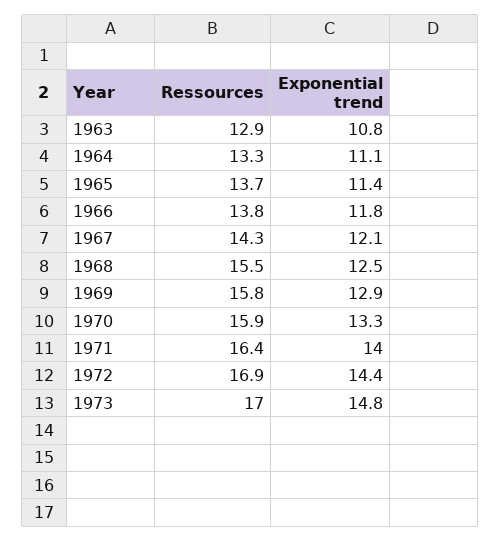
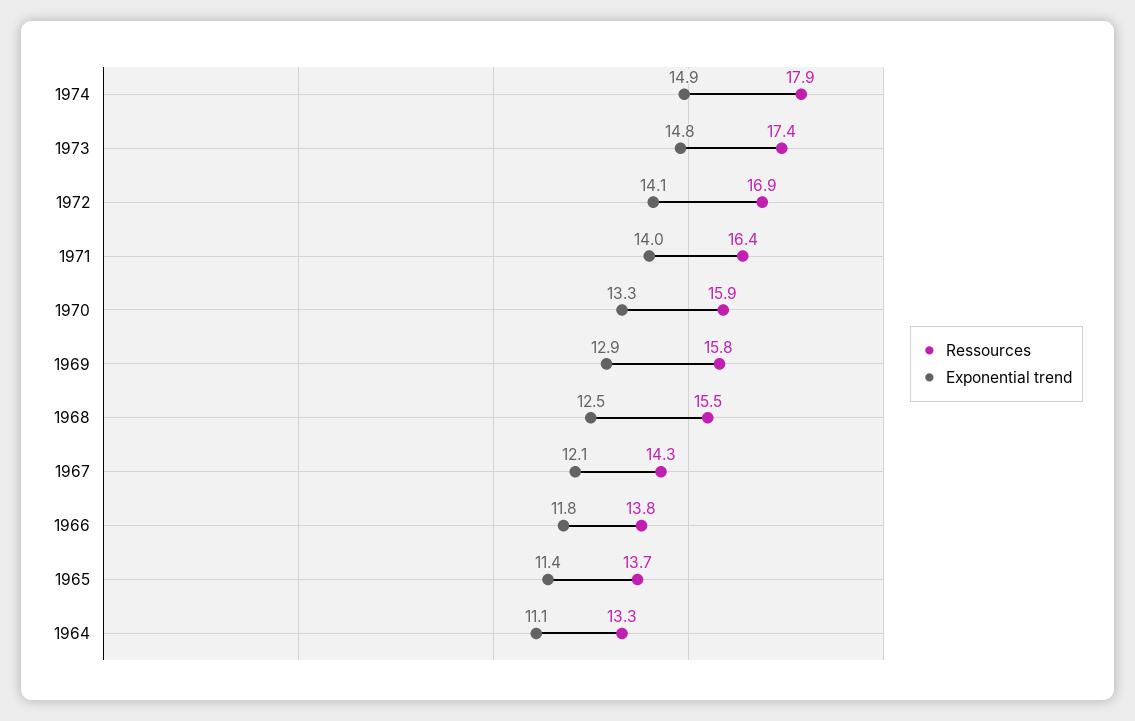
Ressources, 1963: 12.9 -> none
Exponential trend, 1963: 10.8 -> none
Exponential trend, 1972: 14.4 -> 14.1
Ressources, 1973: 17 -> 17.4
Ressources, 1974: none -> 17.9
Exponential trend, 1974: none -> 14.9

